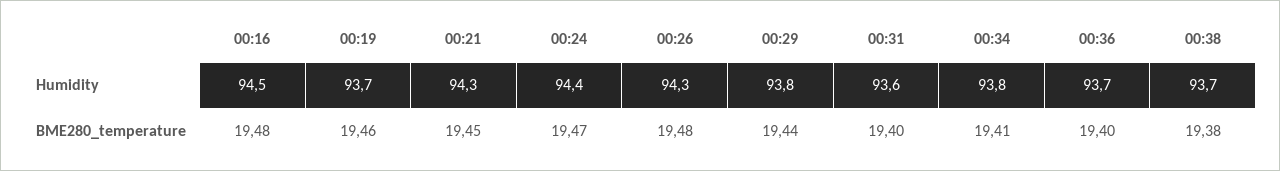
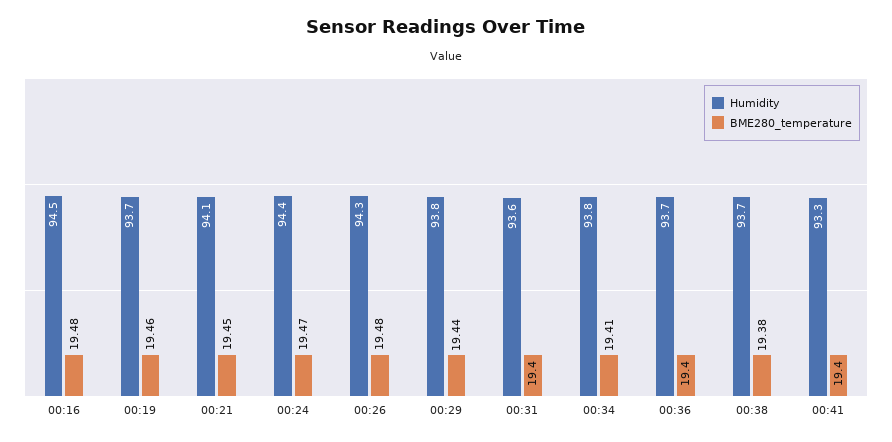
Humidity, 00:21: 94.3 -> 94.1
Humidity, 00:41: none -> 93.3
BME280_temperature, 00:41: none -> 19.4

